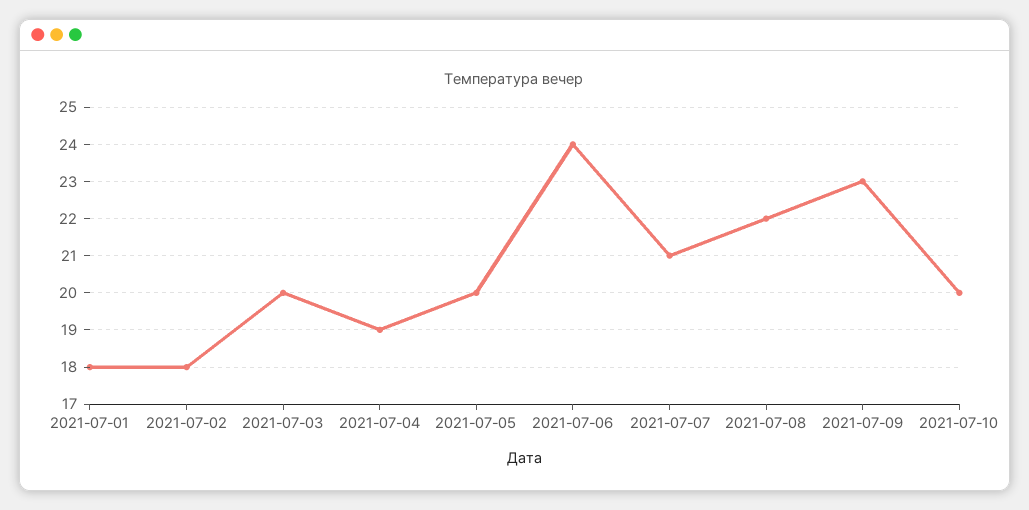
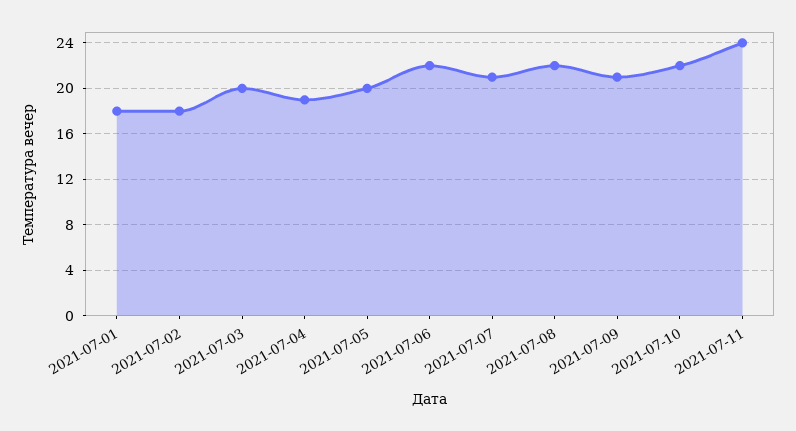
2021-07-06: 24 -> 22
2021-07-09: 23 -> 21
2021-07-10: 20 -> 22
2021-07-11: none -> 24

